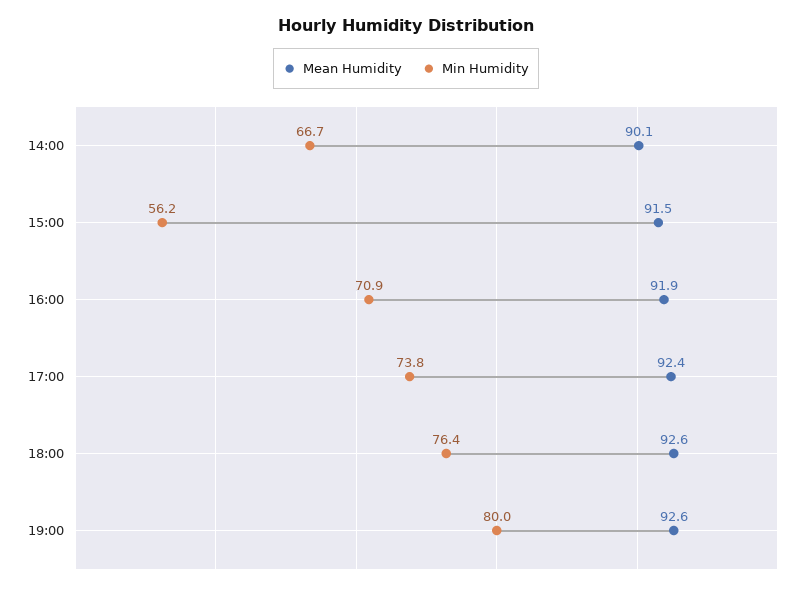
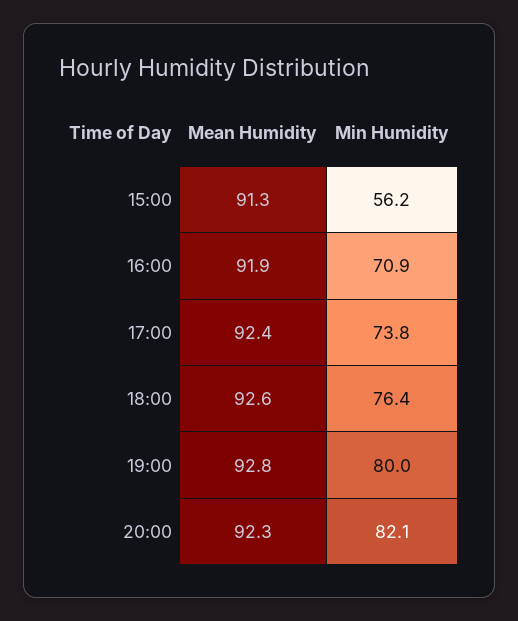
Mean Humidity, 14:00: 90.1 -> none
Min Humidity, 14:00: 66.7 -> none
Mean Humidity, 15:00: 91.5 -> 91.3
Mean Humidity, 19:00: 92.6 -> 92.8
Mean Humidity, 20:00: none -> 92.3
Min Humidity, 20:00: none -> 82.1

